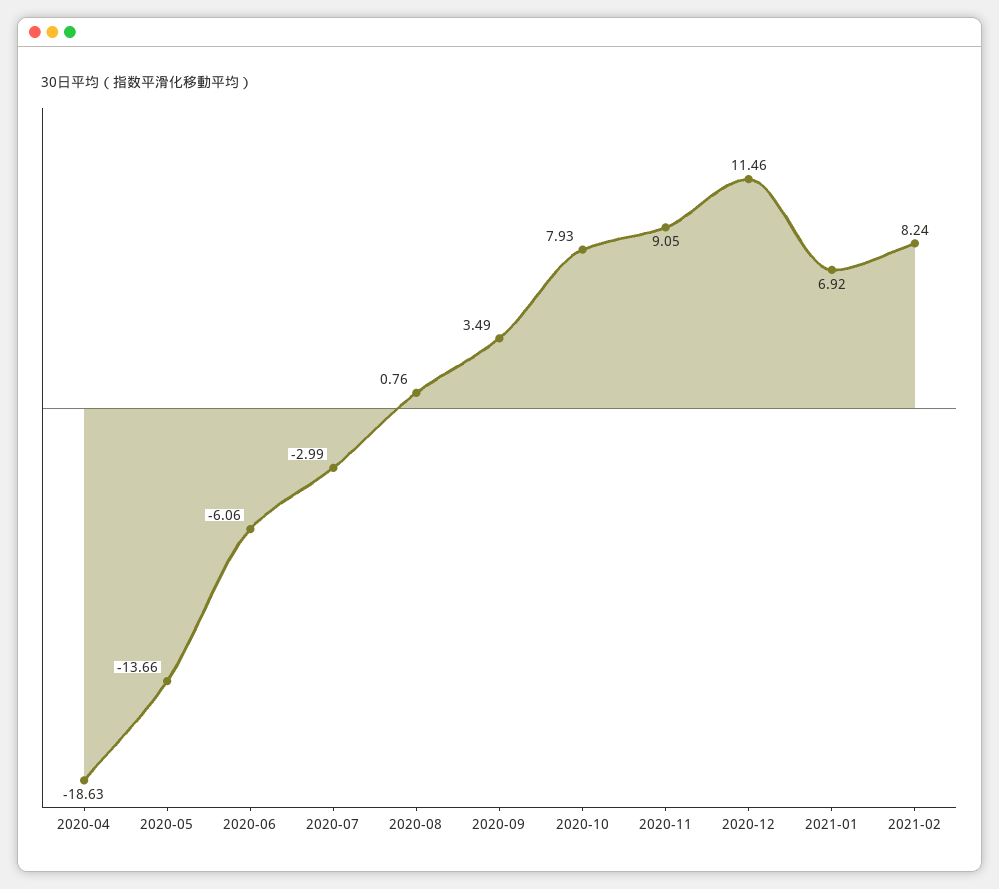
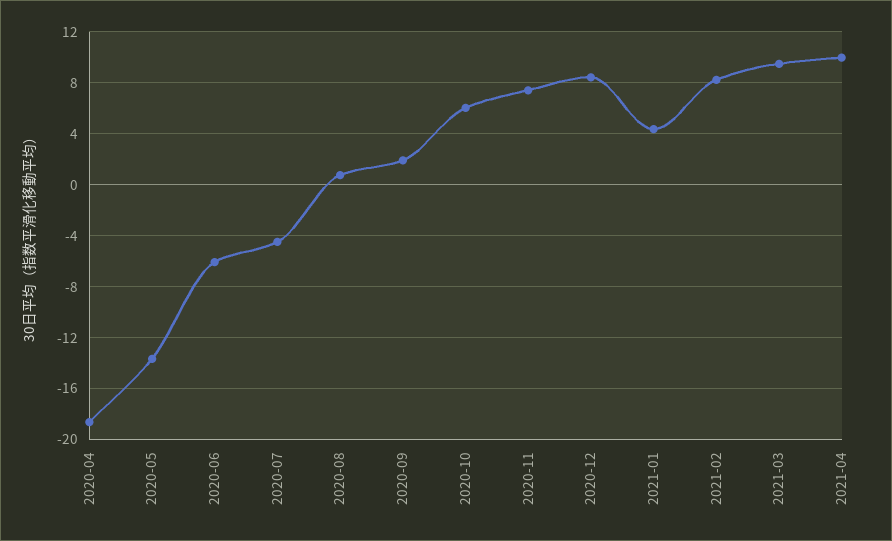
2020-07: -2.99 -> -4.5
2020-09: 3.49 -> 2
2020-10: 7.93 -> 6
2020-11: 9.05 -> 7.5
2020-12: 11.46 -> 8.5
2021-01: 6.92 -> 4.5
2021-03: none -> 9.5
2021-04: none -> 10

